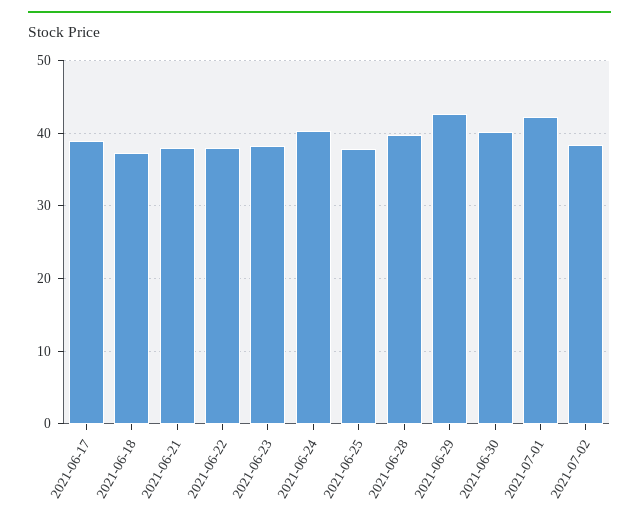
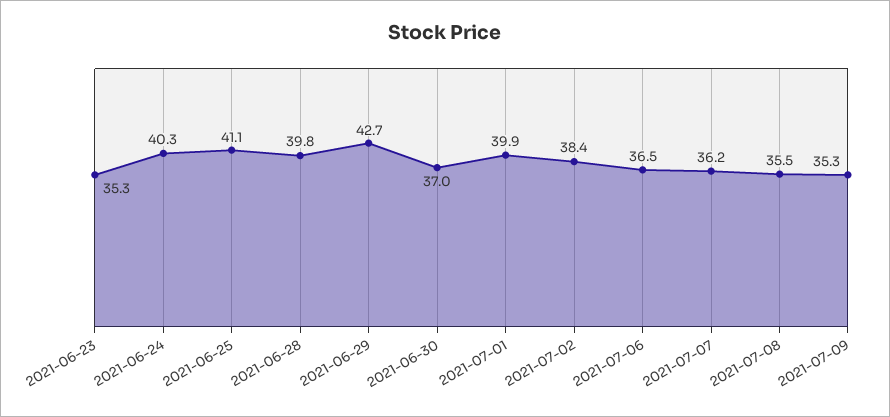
2021-06-17: 39 -> none
2021-06-18: 37 -> none
2021-06-21: 38 -> none
2021-06-22: 38 -> none
2021-06-23: 38 -> 35.3
2021-06-25: 38 -> 41.1
2021-06-30: 40 -> 37
2021-07-01: 42 -> 39.9
2021-07-06: none -> 36.5
2021-07-07: none -> 36.2
2021-07-08: none -> 35.5
2021-07-09: none -> 35.3

